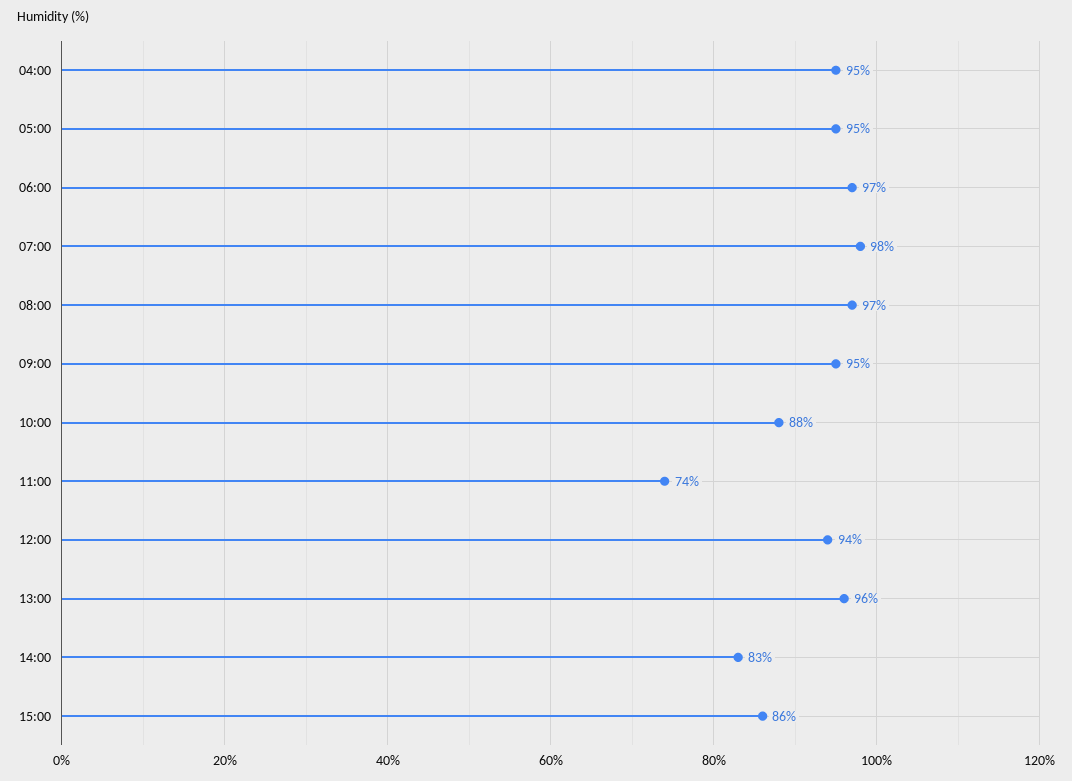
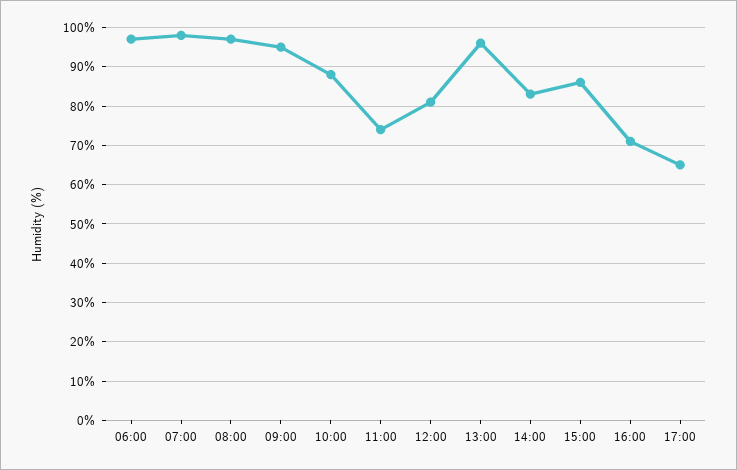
04:00: 95 -> none
05:00: 95 -> none
12:00: 94 -> 80
16:00: none -> 70
17:00: none -> 65

